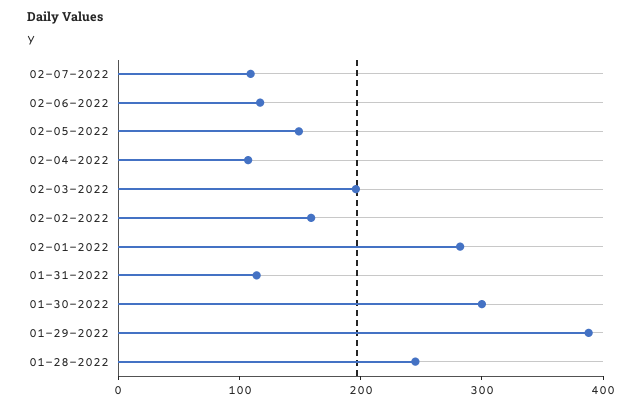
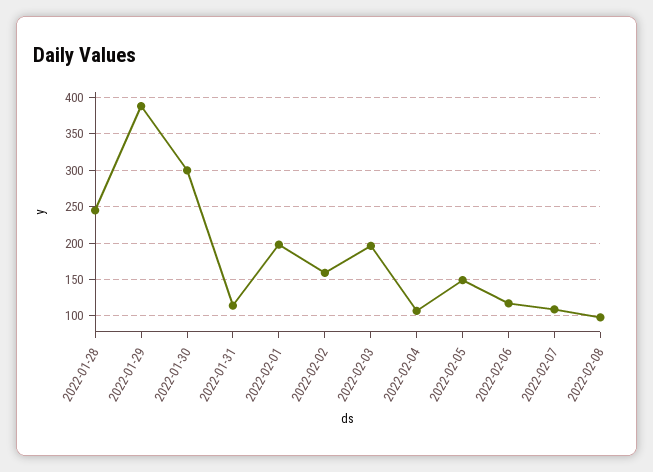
02-01-2022: 280 -> 200
2022-02-08: none -> 100

